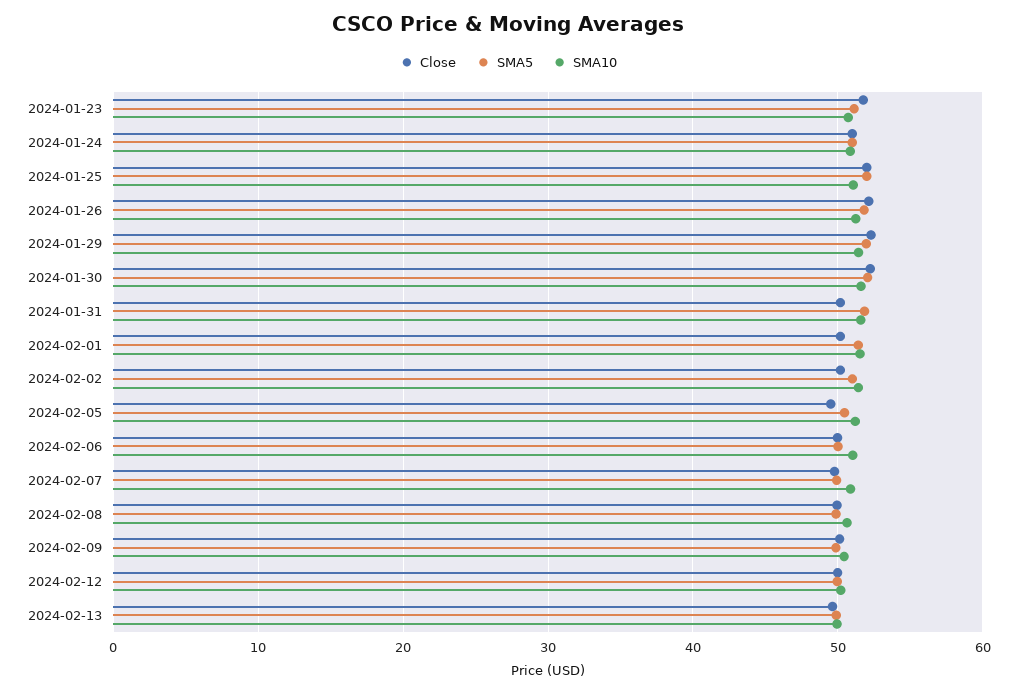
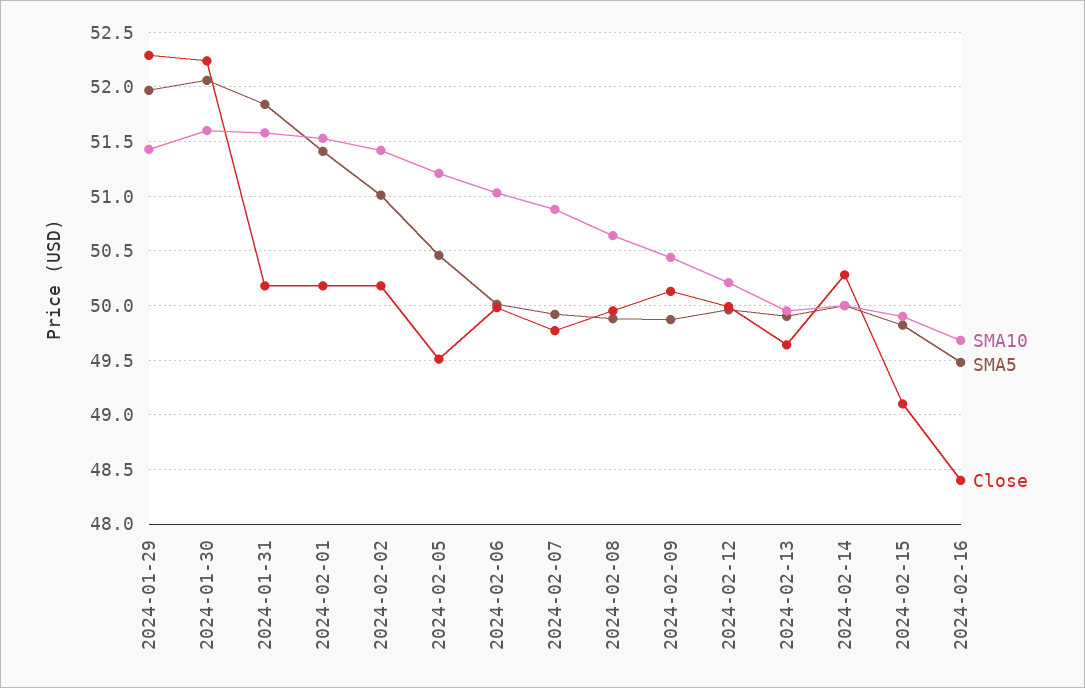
Close, 2024-01-23: 52 -> none
SMA5, 2024-01-23: 51 -> none
SMA10, 2024-01-23: 51 -> none
Close, 2024-01-24: 51 -> none
SMA5, 2024-01-24: 51 -> none
SMA10, 2024-01-24: 51 -> none
Close, 2024-01-25: 52 -> none
SMA5, 2024-01-25: 52 -> none
SMA10, 2024-01-25: 51 -> none
Close, 2024-01-26: 52 -> none
SMA5, 2024-01-26: 52 -> none
SMA10, 2024-01-26: 51 -> none
SMA10, 2024-02-14: none -> 50
SMA5, 2024-02-14: none -> 50
Close, 2024-02-14: none -> 50.3
SMA10, 2024-02-15: none -> 49.9
SMA5, 2024-02-15: none -> 49.8
Close, 2024-02-15: none -> 49.1
SMA10, 2024-02-16: none -> 49.7
SMA5, 2024-02-16: none -> 49.5
Close, 2024-02-16: none -> 48.4

